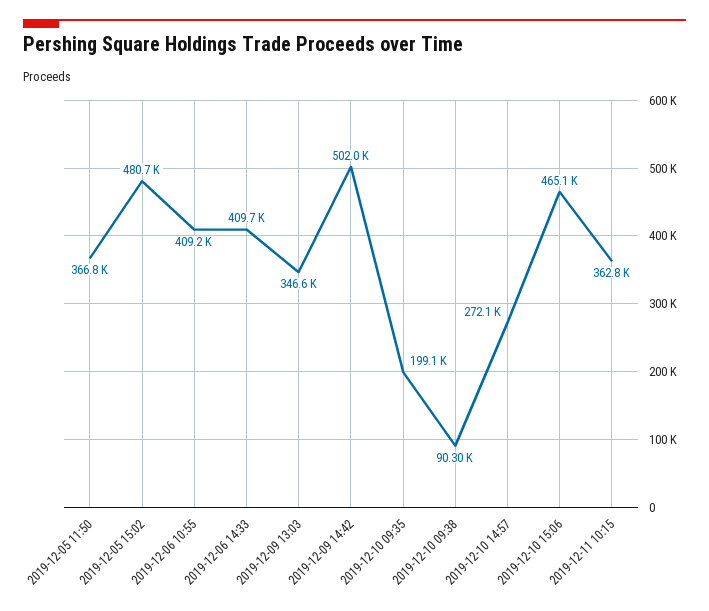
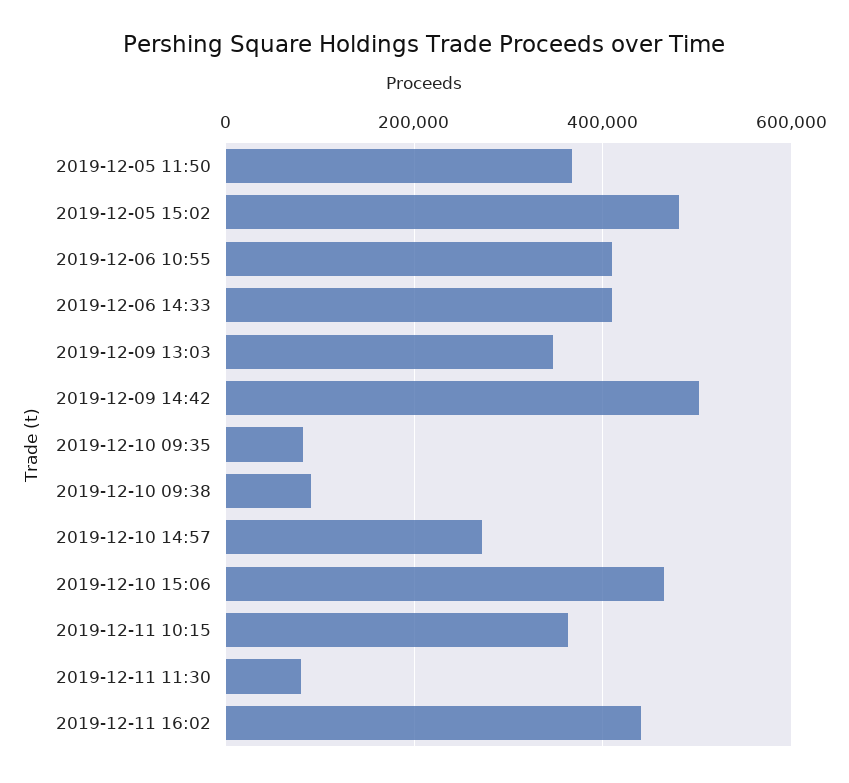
2019-12-10 09:35: 199100 -> 80000
2019-12-11 11:30: none -> 80000
2019-12-11 16:02: none -> 440000

